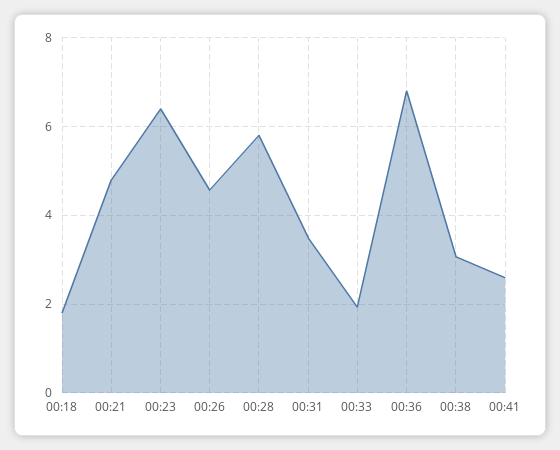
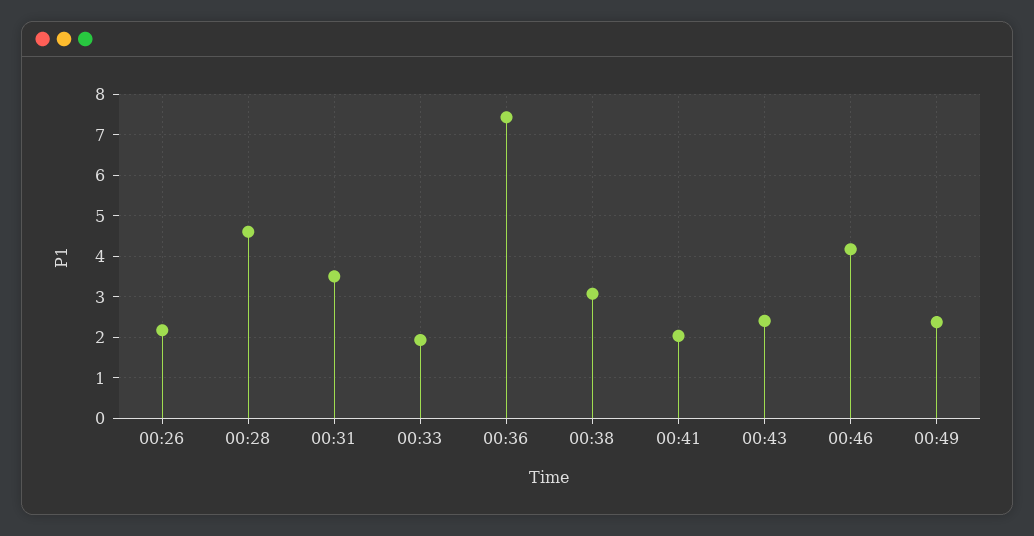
00:18: 1.8 -> none
00:21: 4.8 -> none
00:23: 6.4 -> none
00:26: 4.6 -> 2.2
00:28: 5.8 -> 4.6
00:36: 6.8 -> 7.4
00:41: 2.6 -> 2
00:43: none -> 2.4
00:46: none -> 4.2
00:49: none -> 2.4

